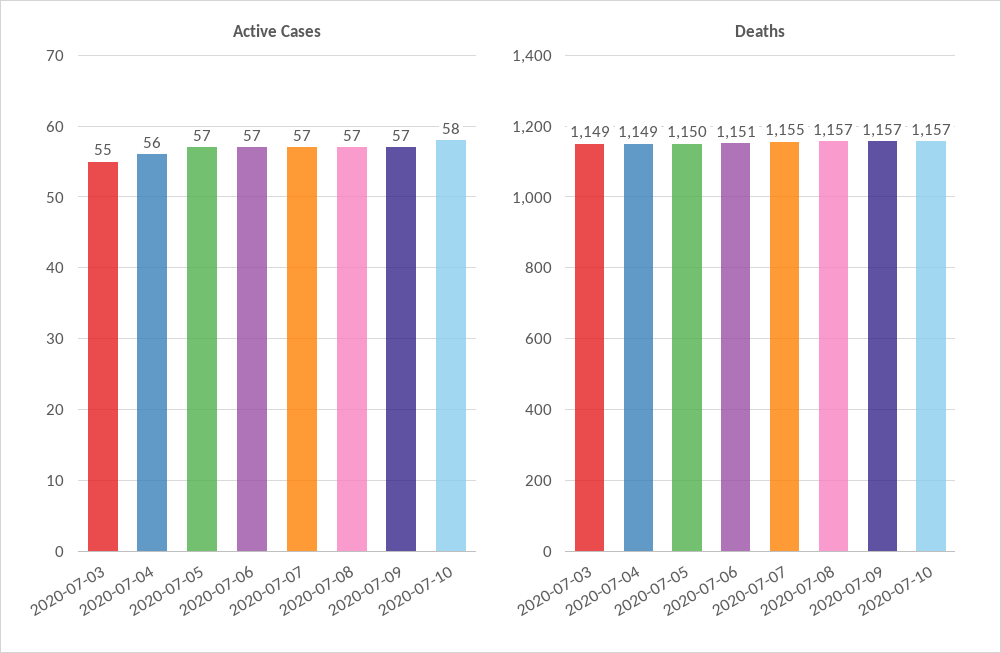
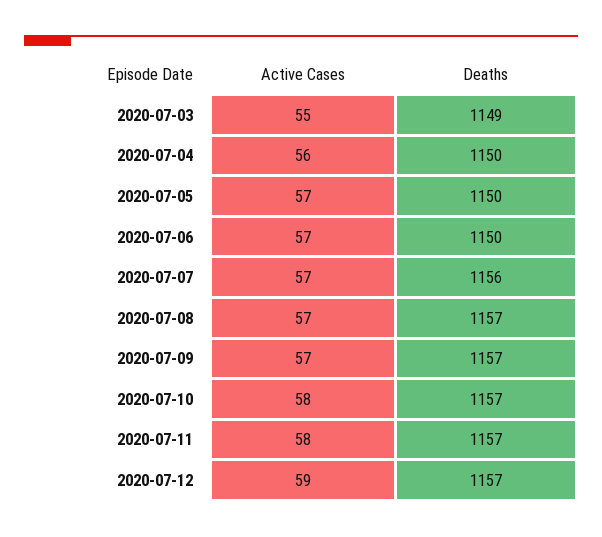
Deaths, 2020-07-04: 1149 -> 1150
Deaths, 2020-07-06: 1151 -> 1150
Deaths, 2020-07-07: 1155 -> 1156
Active Cases, 2020-07-11: none -> 58
Deaths, 2020-07-11: none -> 1157
Active Cases, 2020-07-12: none -> 59
Deaths, 2020-07-12: none -> 1157

